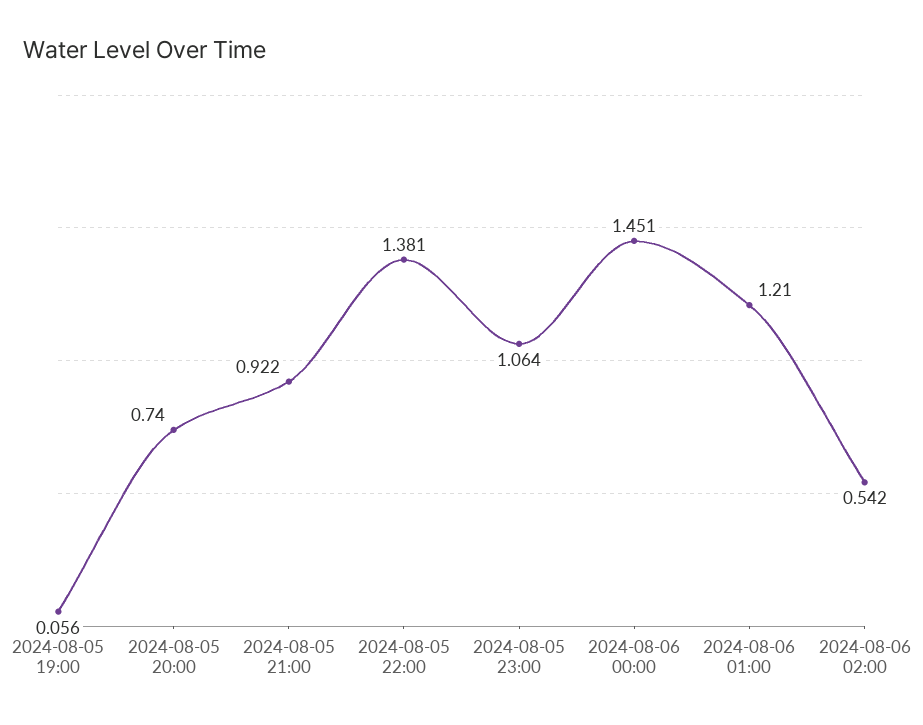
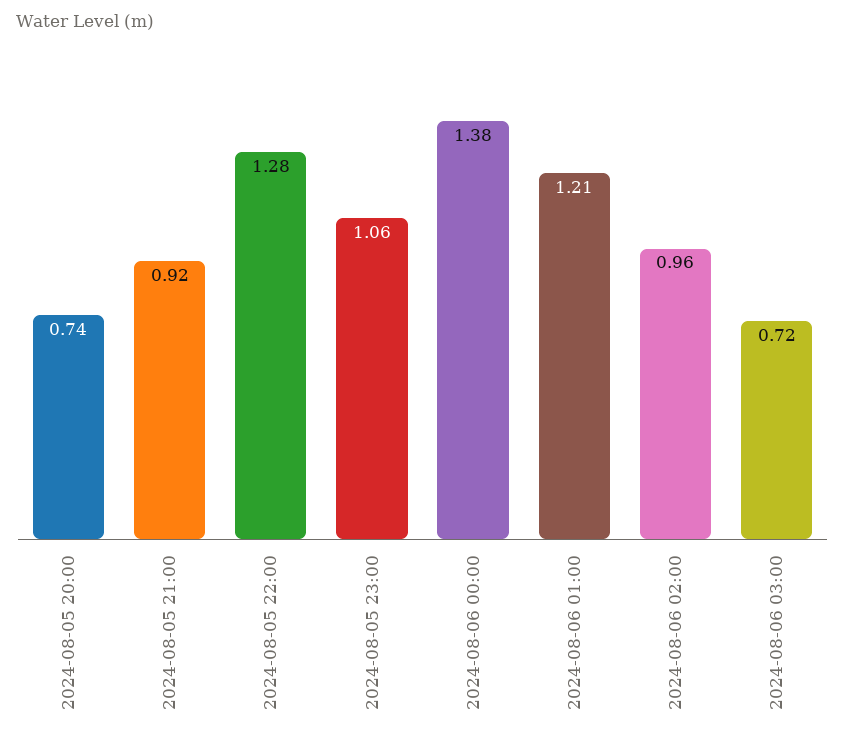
2024-08-05 19:00: 0.056 -> none
2024-08-05 22:00: 1.381 -> 1.28
2024-08-06 00:00: 1.451 -> 1.38
2024-08-06 02:00: 0.542 -> 0.96
2024-08-06 03:00: none -> 0.72

